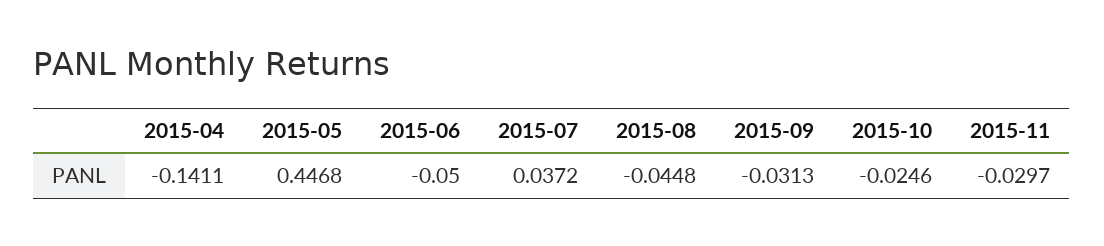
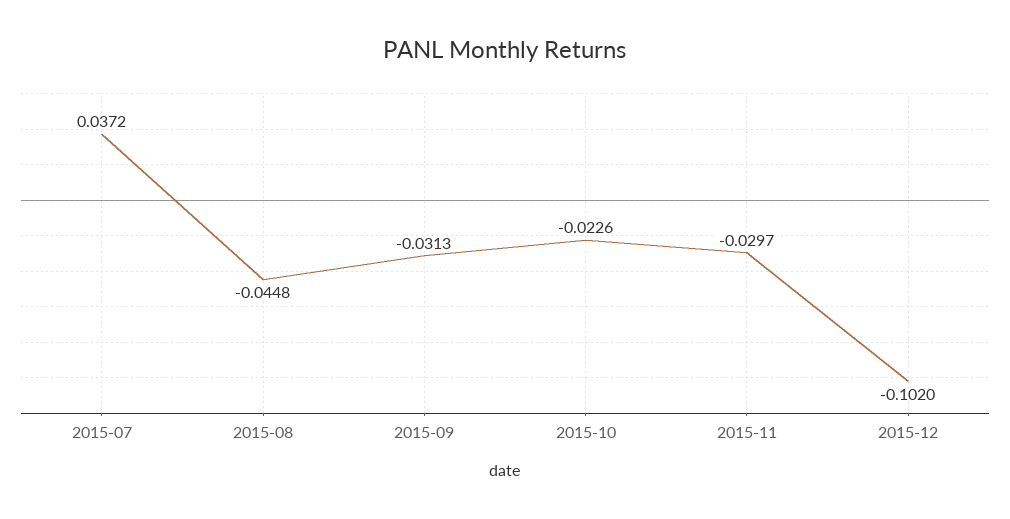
2015-04: -0.1411 -> none
2015-05: 0.4468 -> none
2015-06: -0.05 -> none
2015-10: -0.0246 -> -0.0226
2015-12: none -> -0.102

